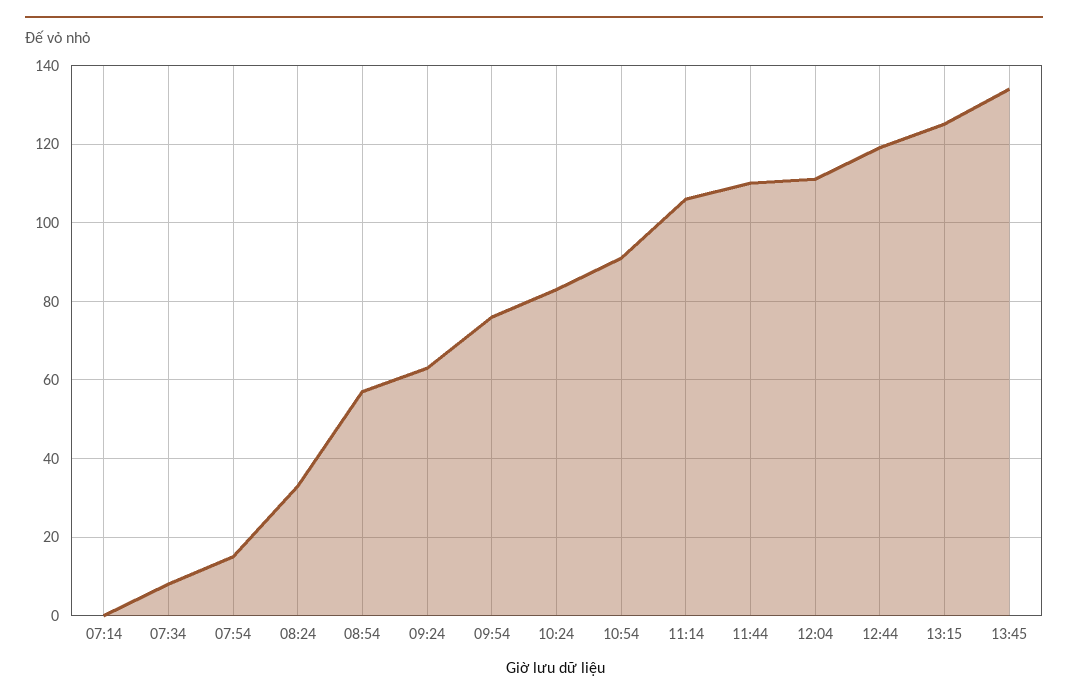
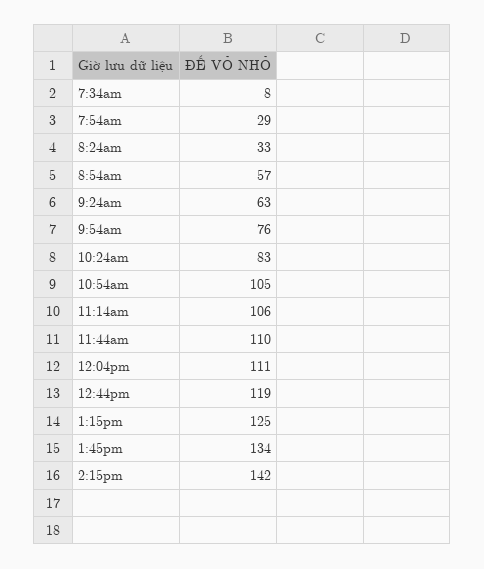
07:14: 0 -> none
07:54: 15 -> 29
10:54: 90 -> 105
2:15pm: none -> 142

